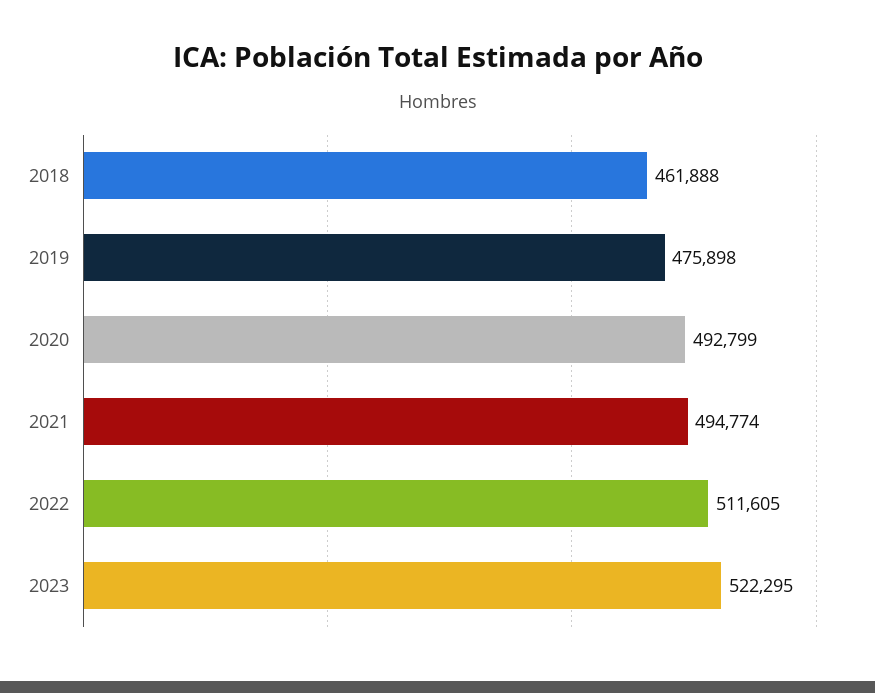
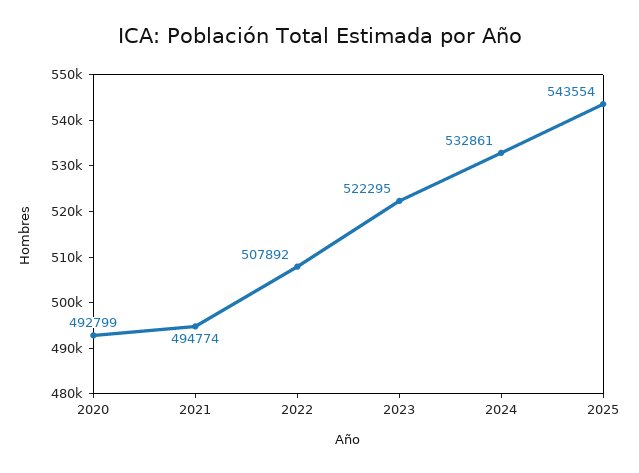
2018: 461888 -> none
2019: 475898 -> none
2022: 511605 -> 507892
2024: none -> 532861
2025: none -> 543554

